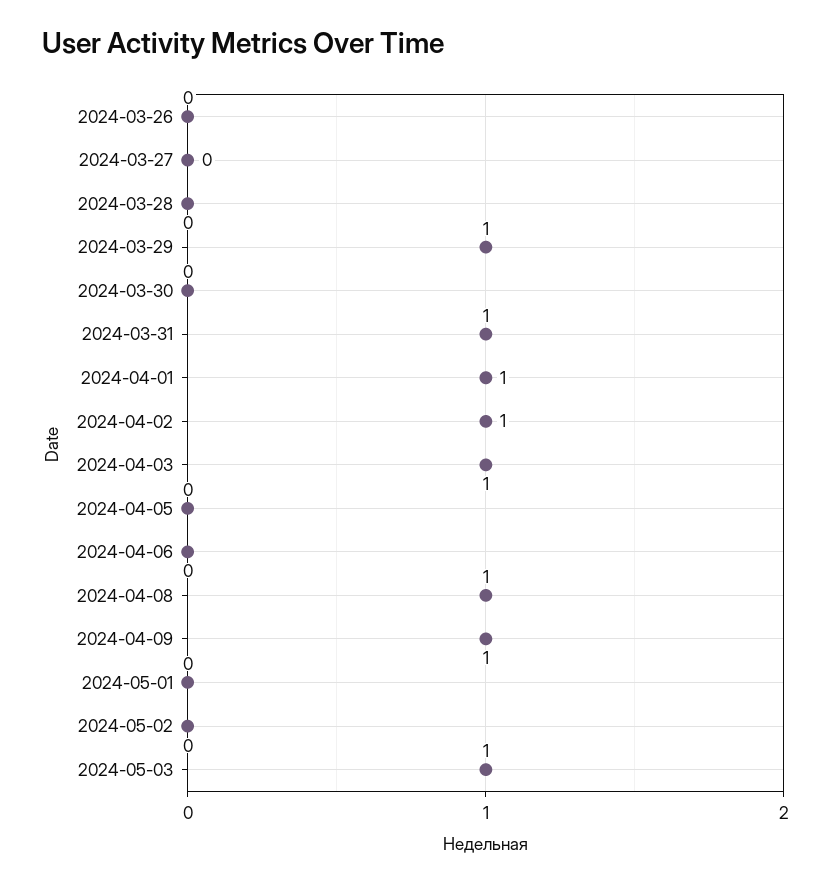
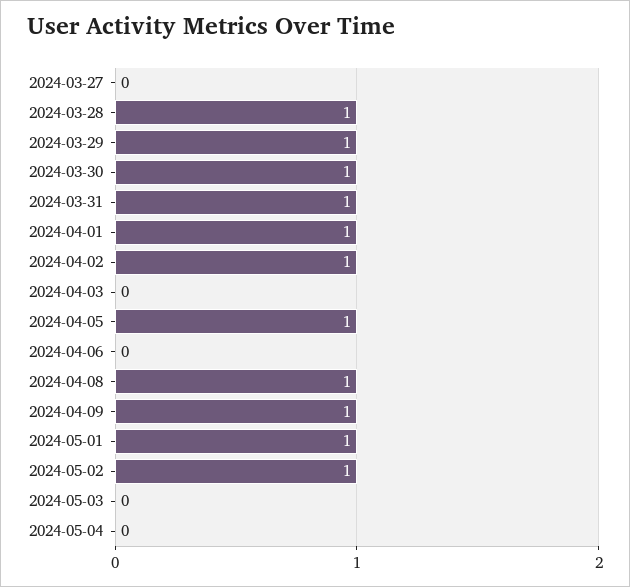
2024-03-26: 0 -> none
2024-03-28: 0 -> 1
2024-03-30: 0 -> 1
2024-04-03: 1 -> 0
2024-04-05: 0 -> 1
2024-05-01: 0 -> 1
2024-05-02: 0 -> 1
2024-05-03: 1 -> 0
2024-05-04: none -> 0

